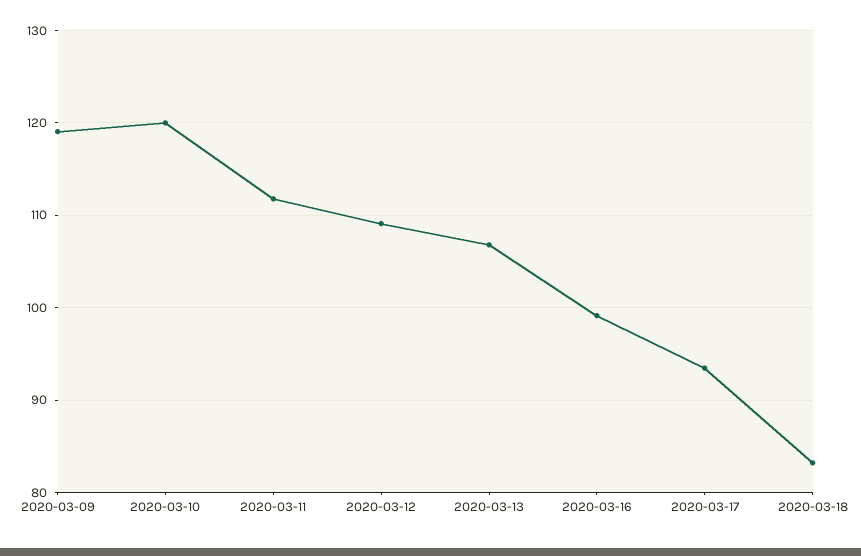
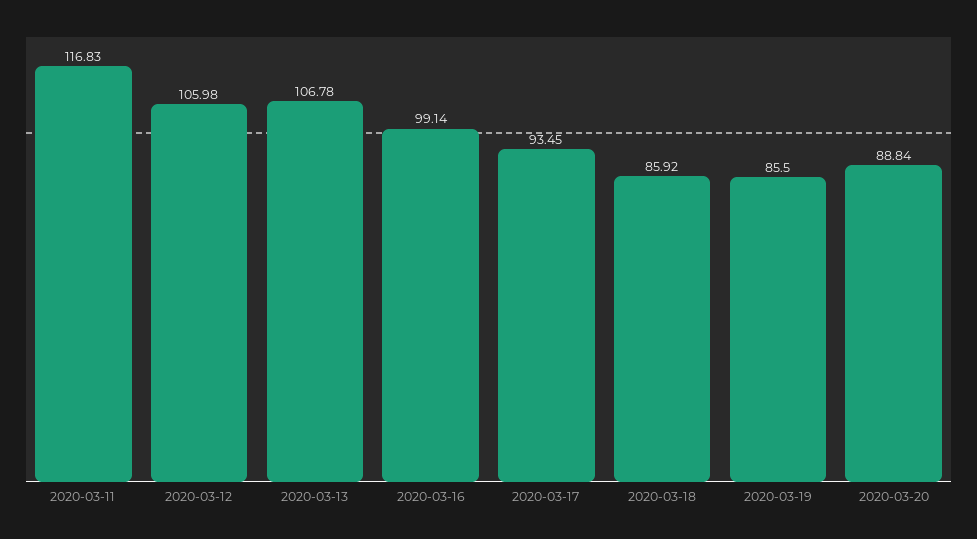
2020-03-09: 119 -> none
2020-03-10: 120 -> none
2020-03-11: 112 -> 116.83
2020-03-12: 109 -> 105.98
2020-03-18: 83 -> 85.92
2020-03-19: none -> 85.5
2020-03-20: none -> 88.84

